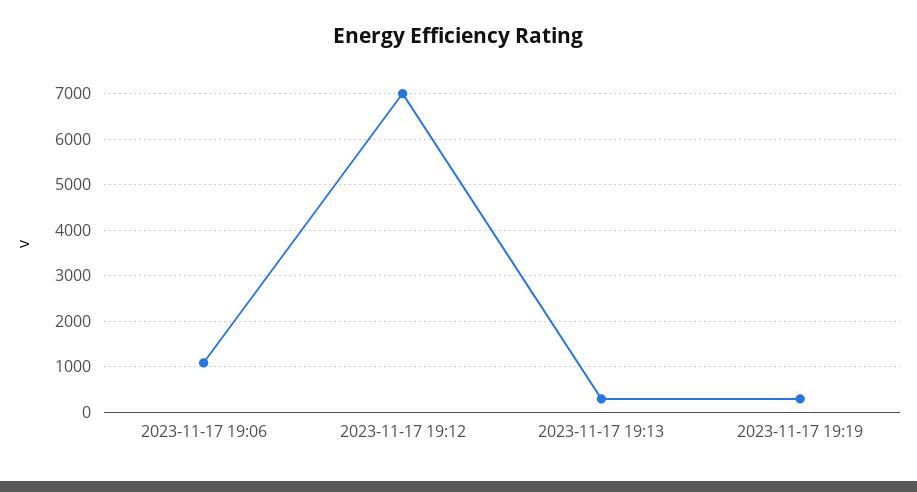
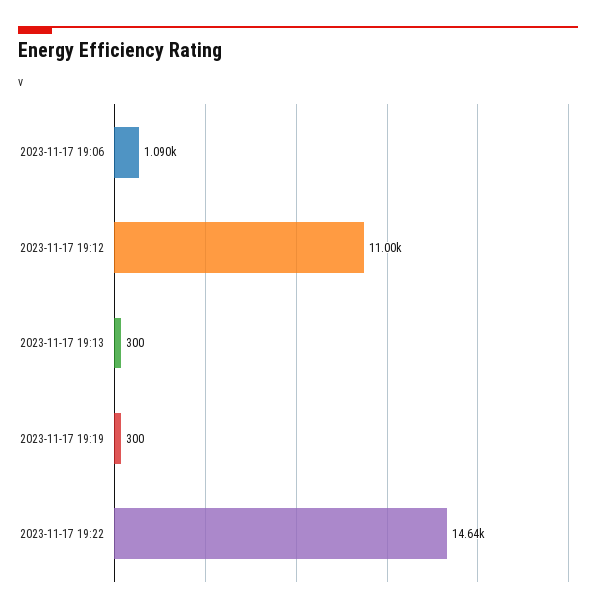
2023-11-17 19:12: 7000 -> 11000
2023-11-17 19:22: none -> 14640

